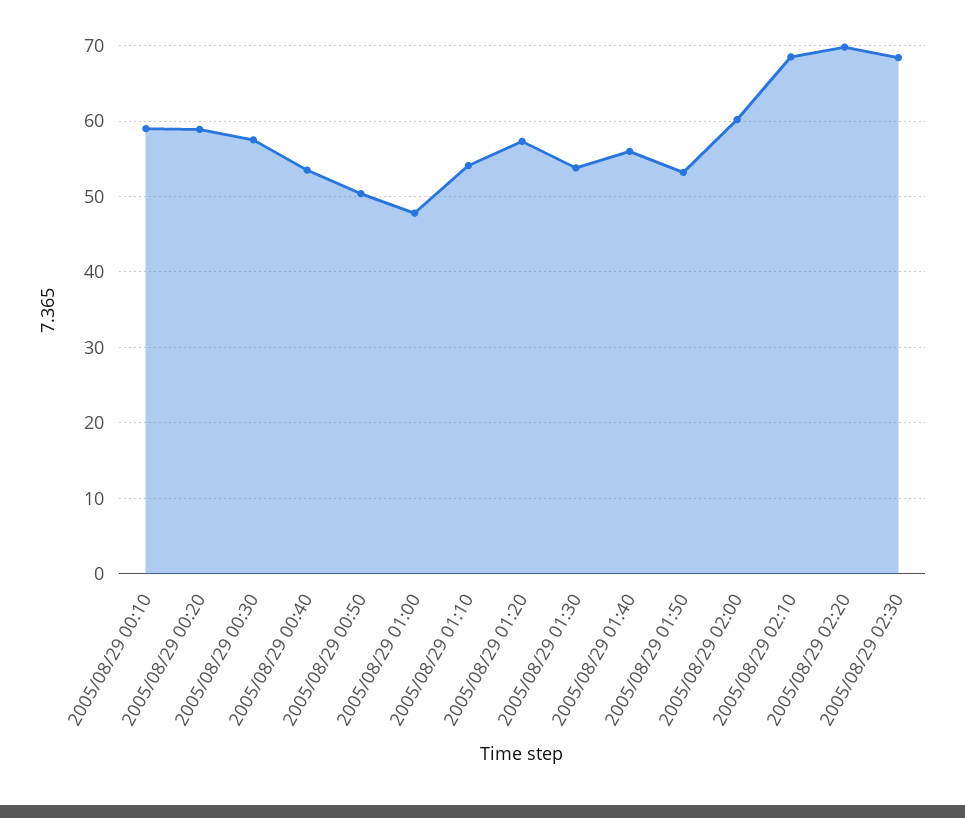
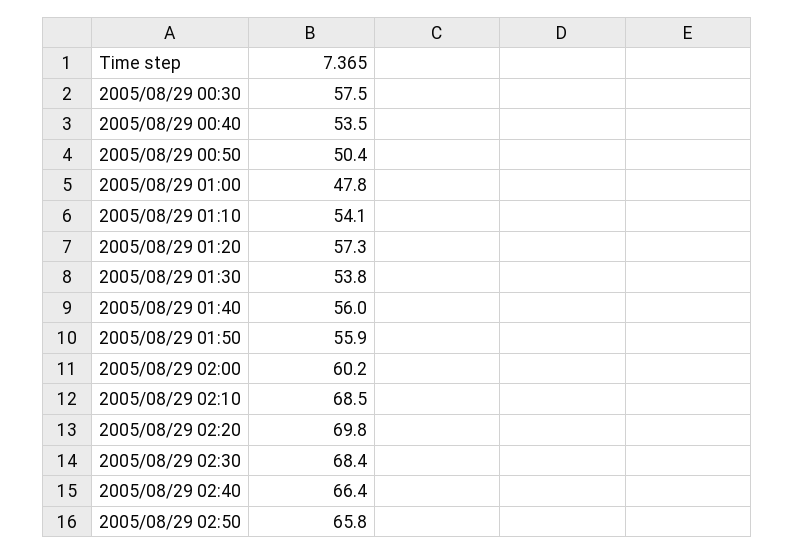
2005/08/29 00:10: 59 -> none
2005/08/29 00:20: 59 -> none
2005/08/29 01:50: 53 -> 55.9
2005/08/29 02:40: none -> 66.4
2005/08/29 02:50: none -> 65.8

